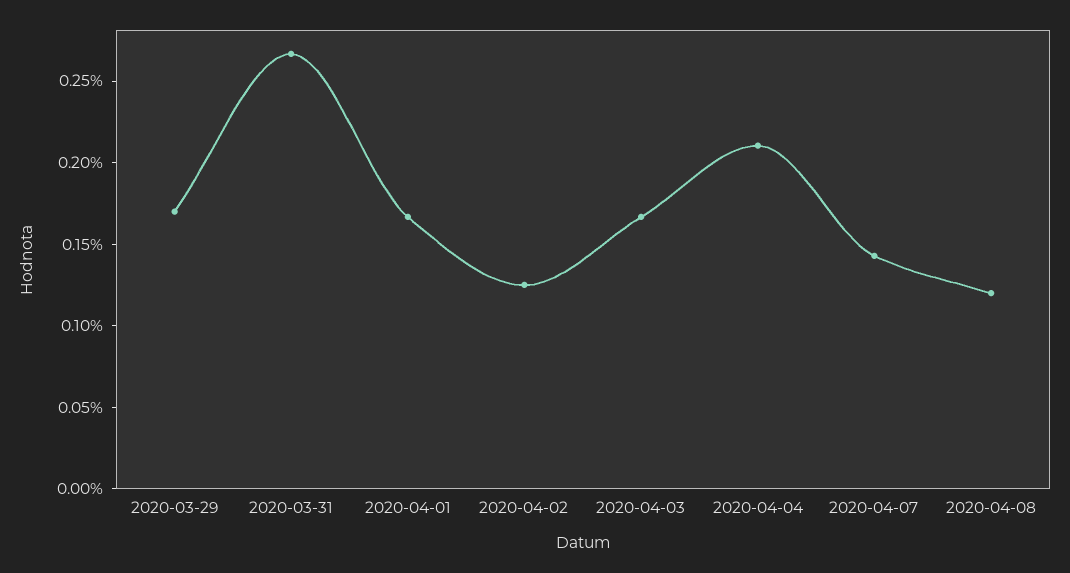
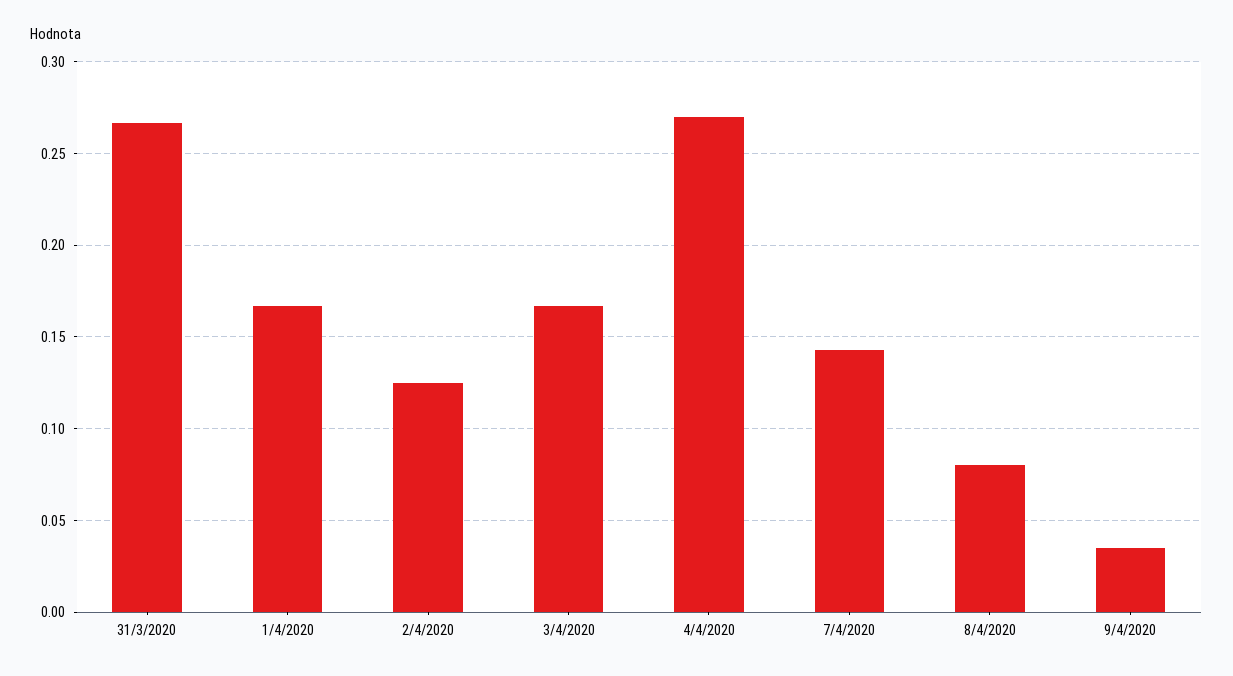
2020-03-29: 0.17 -> none
2020-04-04: 0.21 -> 0.27
2020-04-08: 0.12 -> 0.08
9/4/2020: none -> 0.035

